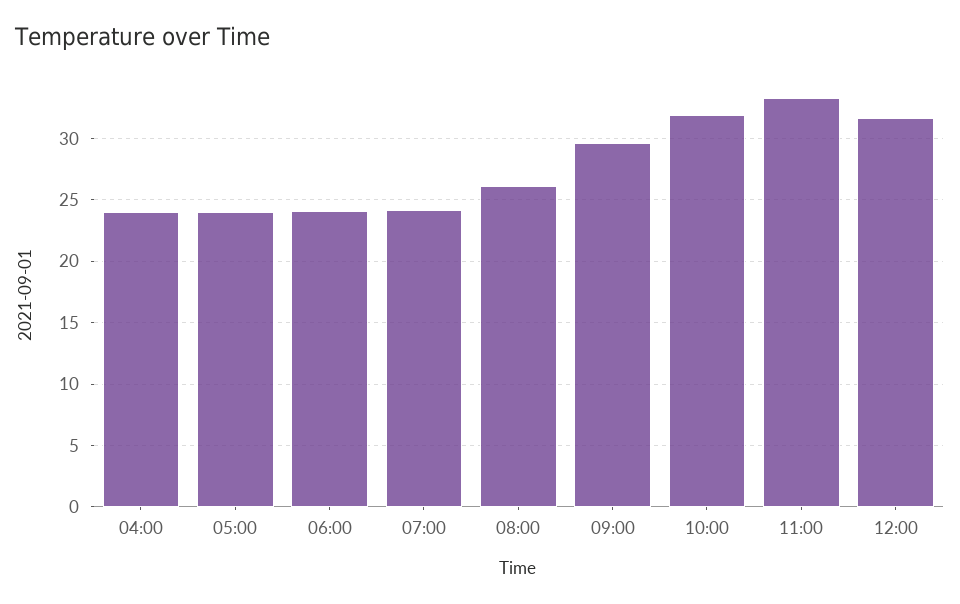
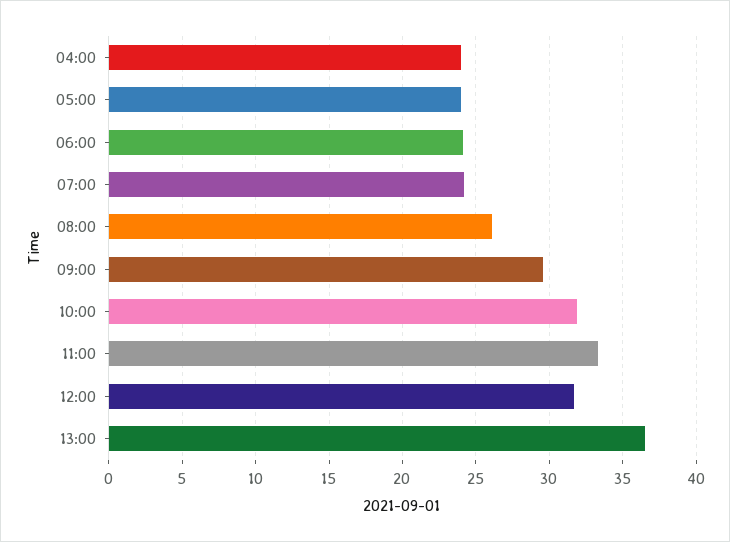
13:00: none -> 36.5

